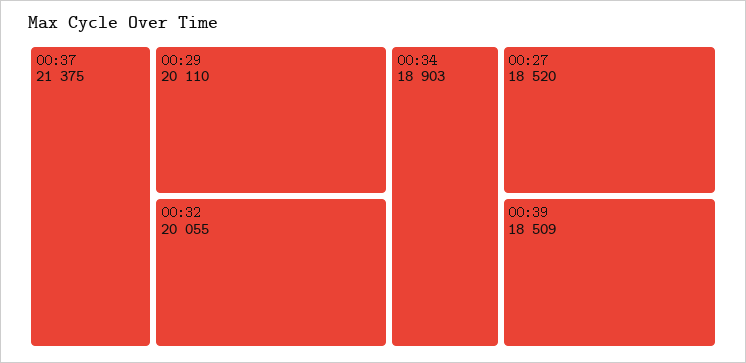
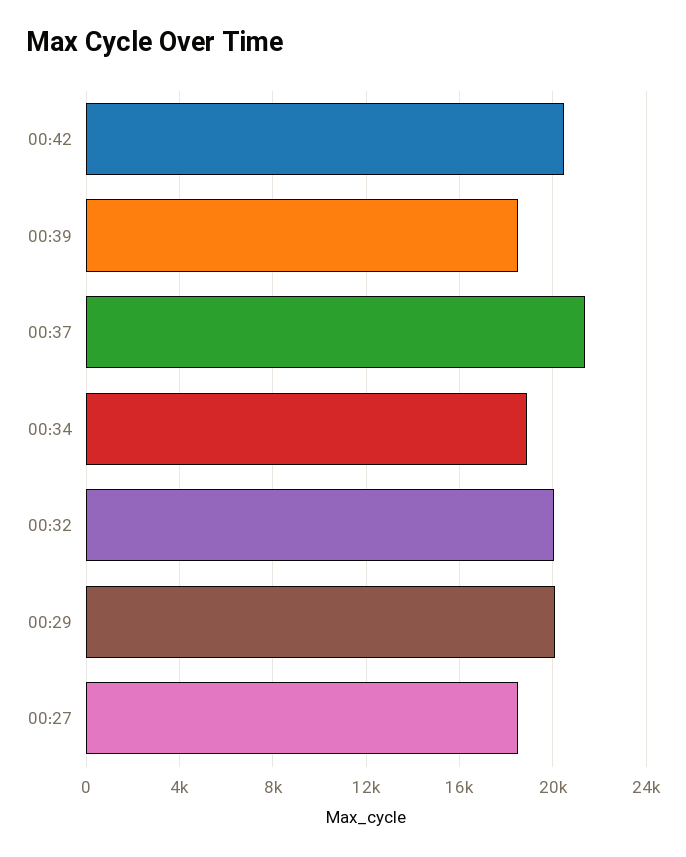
00:42: none -> 20500

